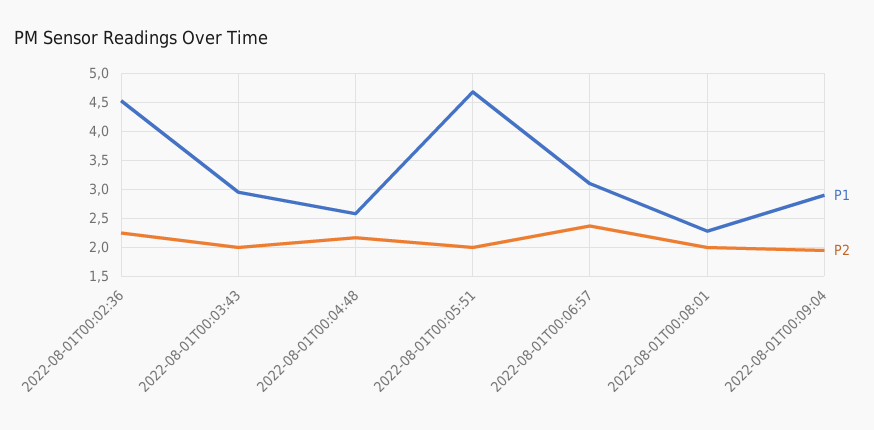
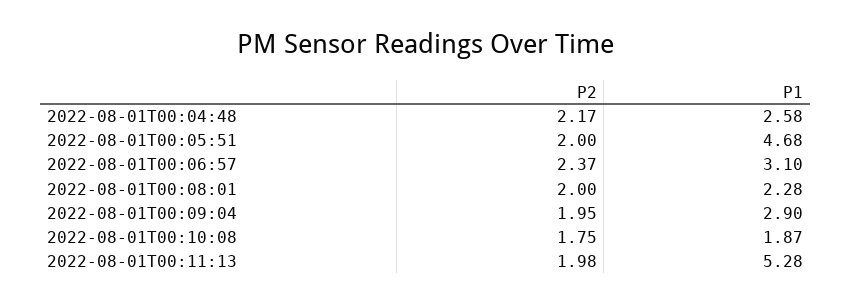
P1, 2022-08-01T00:02:36: 4.5 -> none
P2, 2022-08-01T00:02:36: 2.25 -> none
P1, 2022-08-01T00:03:43: 3 -> none
P2, 2022-08-01T00:03:43: 2 -> none
P2, 2022-08-01T00:10:08: none -> 1.75
P1, 2022-08-01T00:10:08: none -> 1.87
P2, 2022-08-01T00:11:13: none -> 1.98
P1, 2022-08-01T00:11:13: none -> 5.28

